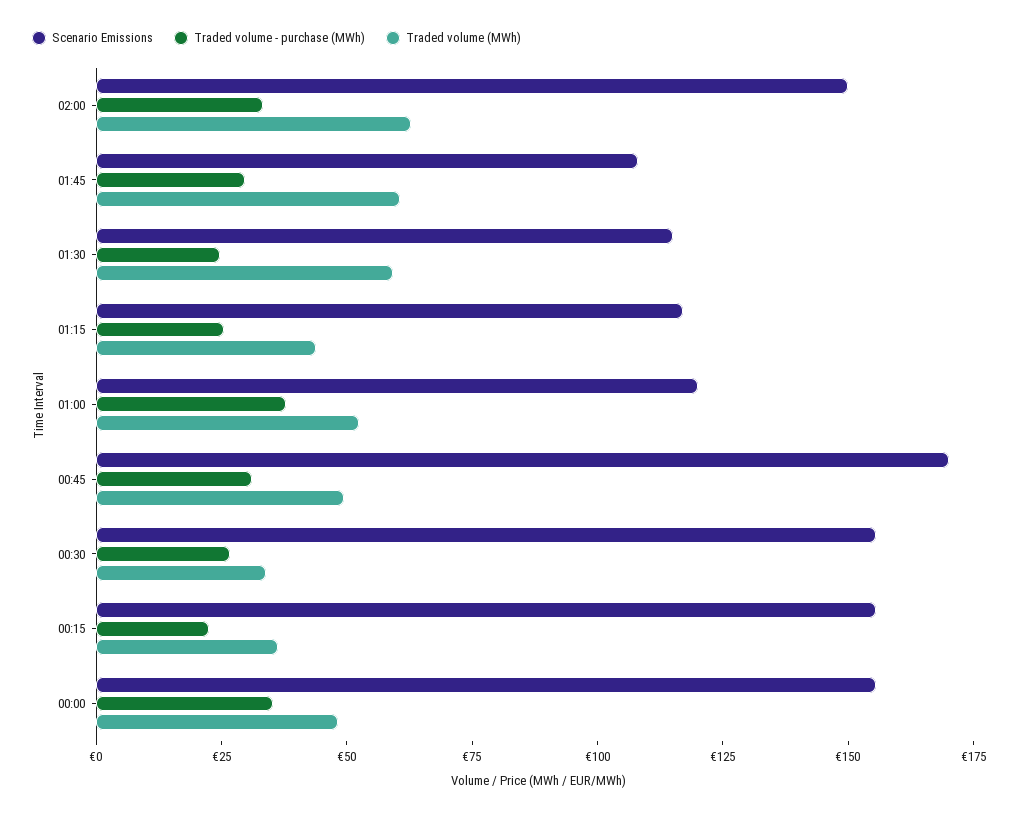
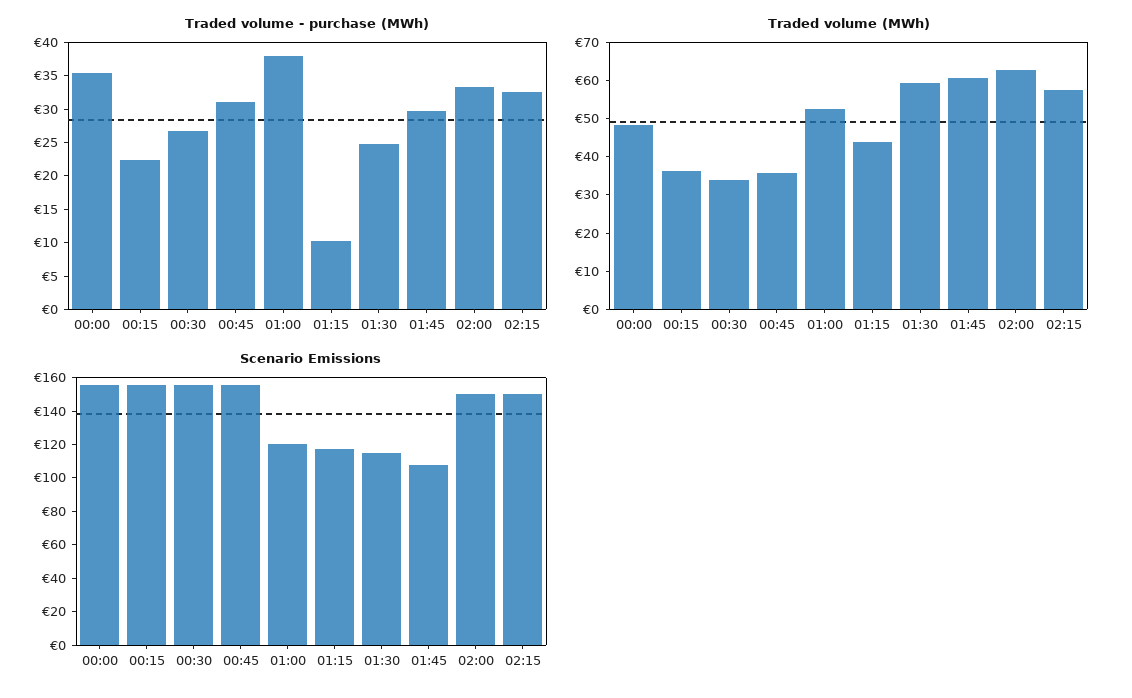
Traded volume - purchase (MWh), 01:15: 25 -> 10
Scenario Emissions, 00:45: 170 -> 155
Traded volume (MWh), 00:45: 50 -> 35
Traded volume - purchase (MWh), 02:15: none -> 32.5
Traded volume (MWh), 02:15: none -> 57.5
Scenario Emissions, 02:15: none -> 150

